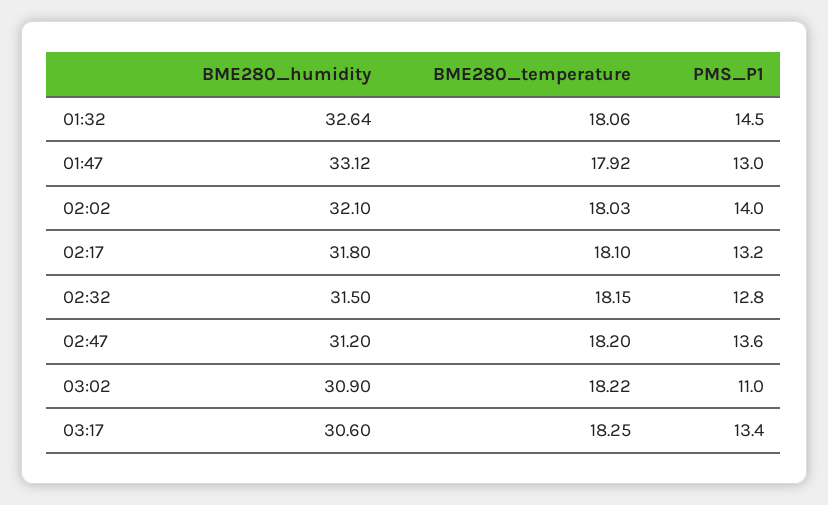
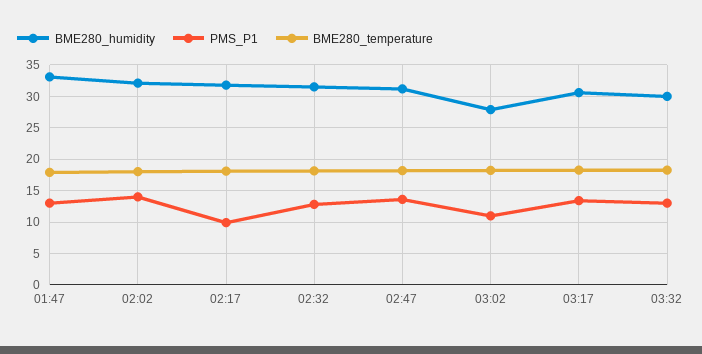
BME280_humidity, 01:32: 32.64 -> none
BME280_temperature, 01:32: 18.06 -> none
PMS_P1, 01:32: 14.5 -> none
PMS_P1, 02:17: 13.2 -> 10
BME280_humidity, 03:02: 30.9 -> 28
BME280_humidity, 03:32: none -> 30
PMS_P1, 03:32: none -> 13
BME280_temperature, 03:32: none -> 18

